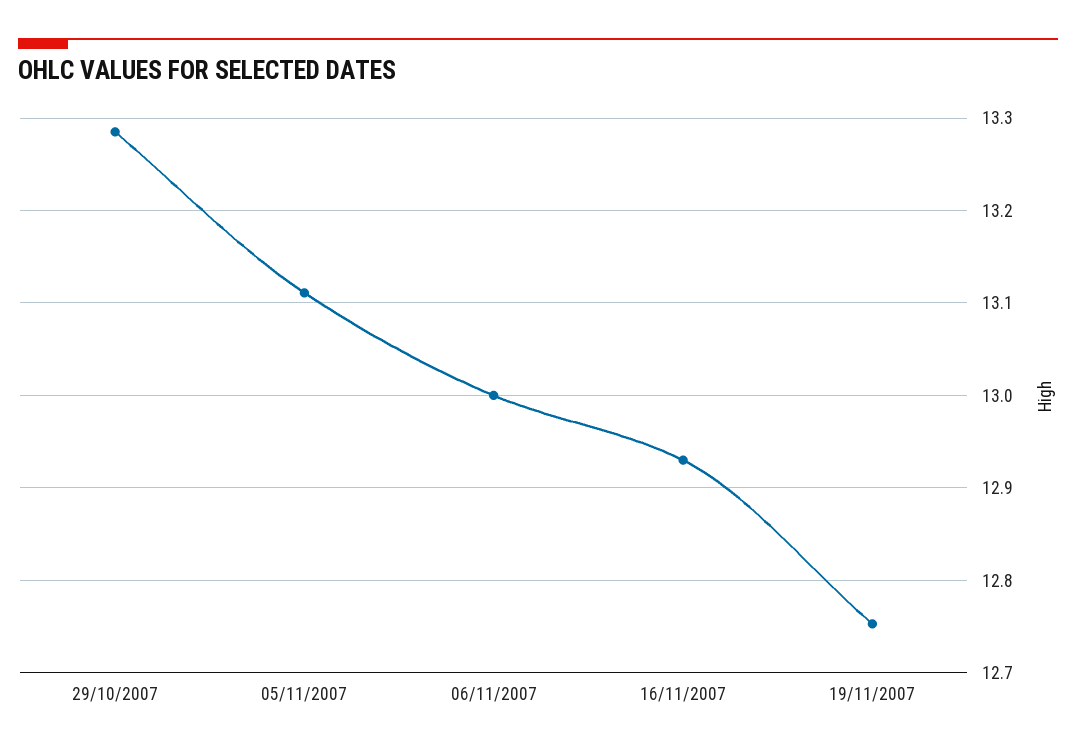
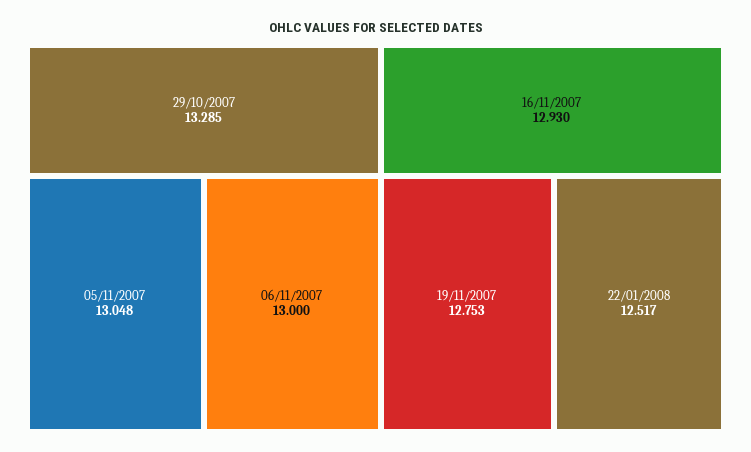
05/11/2007: 13.11 -> 13.048
22/01/2008: none -> 12.517

